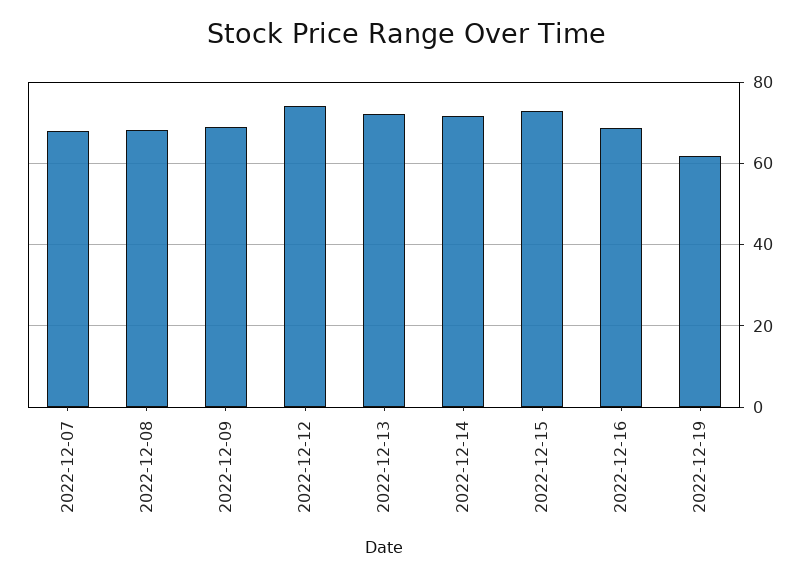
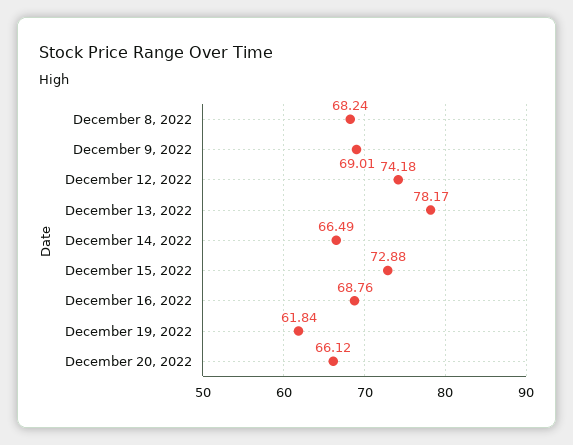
2022-12-07: 68 -> none
2022-12-13: 72 -> 78.17
2022-12-14: 72 -> 66.49
December 20, 2022: none -> 66.12

